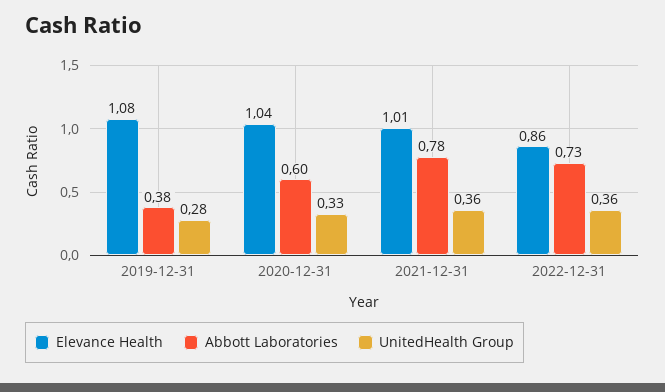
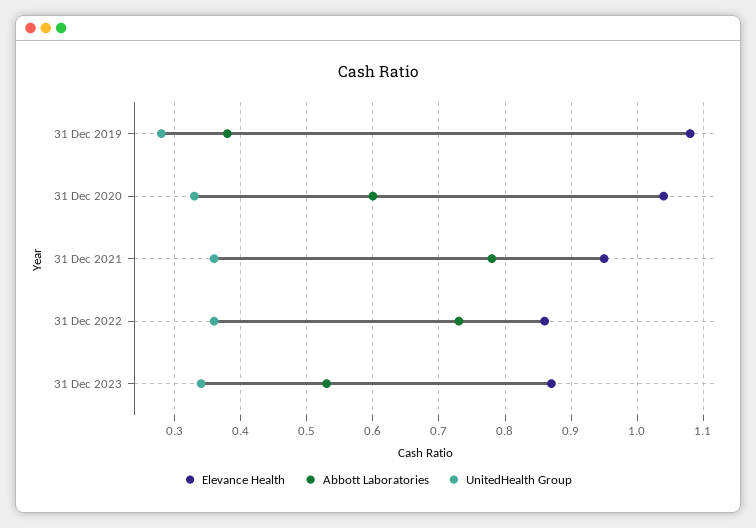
Elevance Health, 2021-12-31: 1.01 -> 0.95
Elevance Health, 31 Dec 2023: none -> 0.87
Abbott Laboratories, 31 Dec 2023: none -> 0.53
UnitedHealth Group, 31 Dec 2023: none -> 0.34

